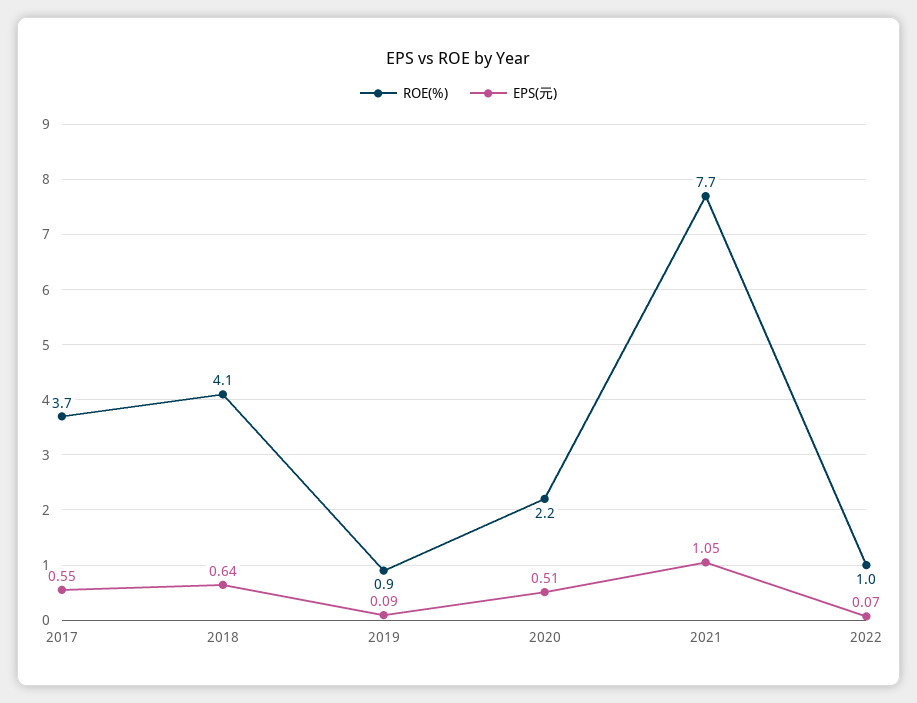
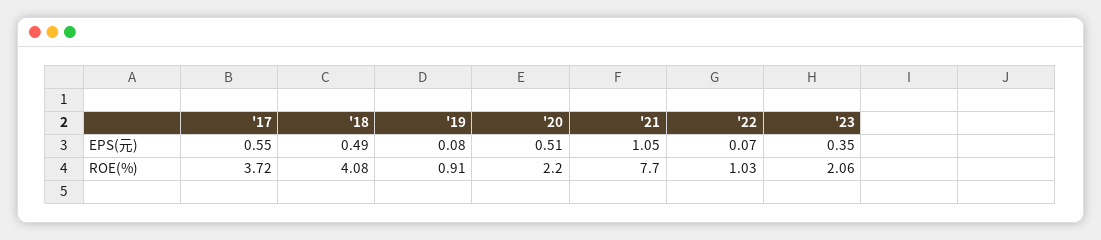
EPS(元), 2018: 0.64 -> 0.49
EPS(元), 2019: 0.09 -> 0.08
EPS(元), '23: none -> 0.35
ROE(%), '23: none -> 2.06

